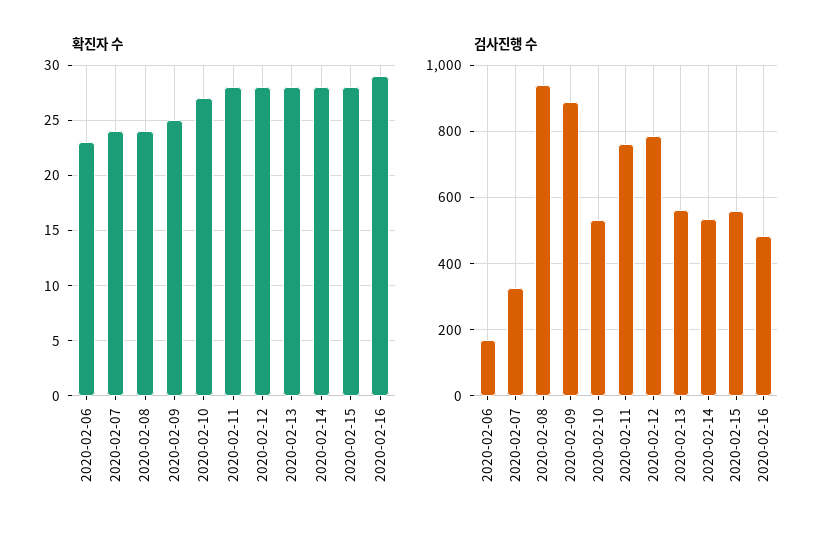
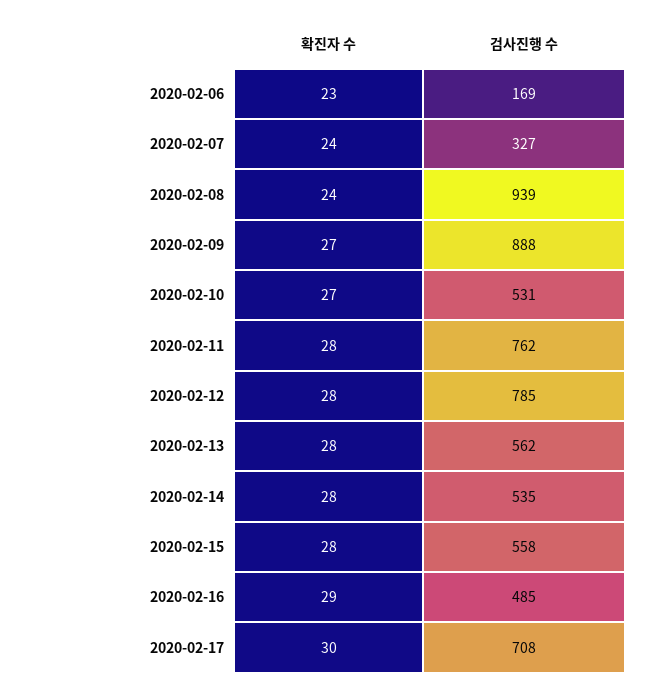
확진자 수, 2020-02-09: 25 -> 27
확진자 수, 2020-02-17: none -> 30
검사진행 수, 2020-02-17: none -> 708

